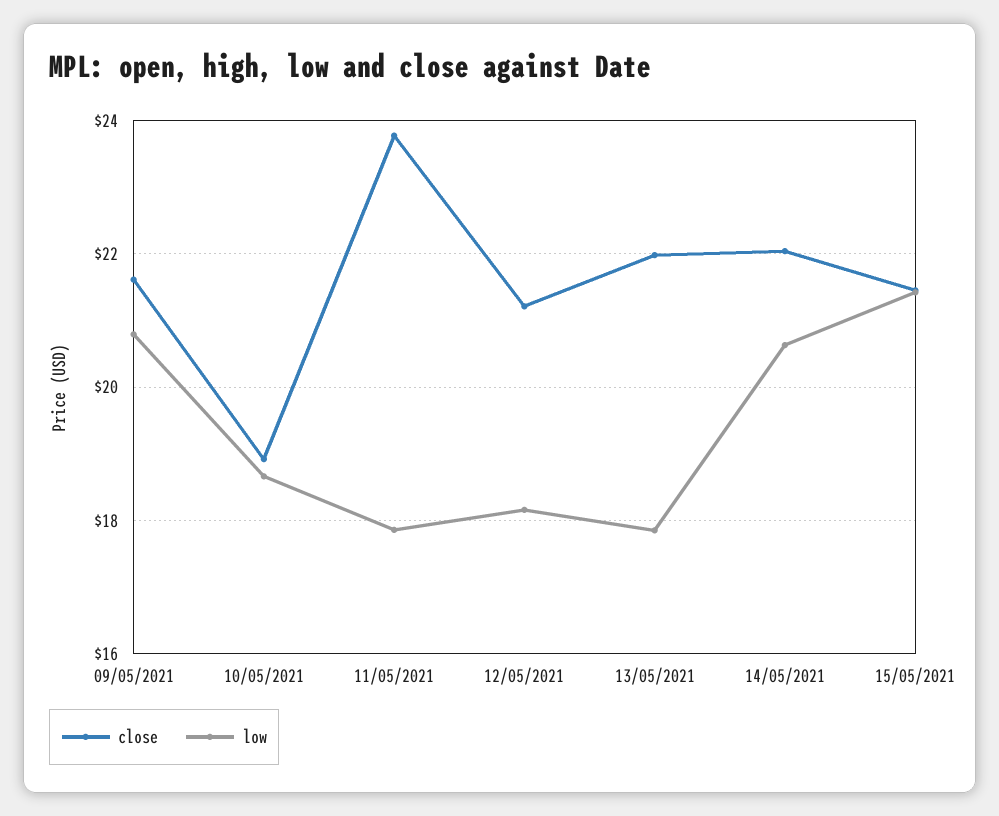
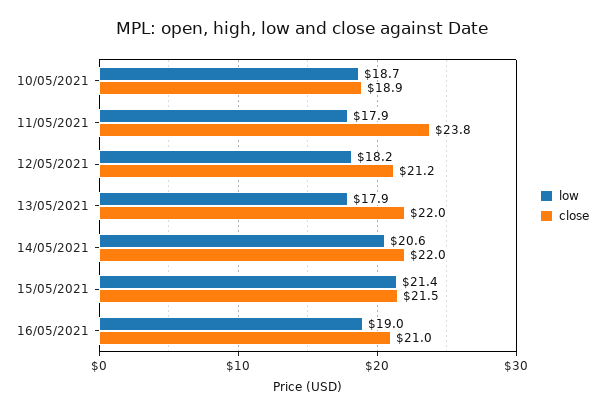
close, 09/05/2021: 21.6 -> none
low, 09/05/2021: 20.8 -> none
low, 16/05/2021: none -> 19
close, 16/05/2021: none -> 21

